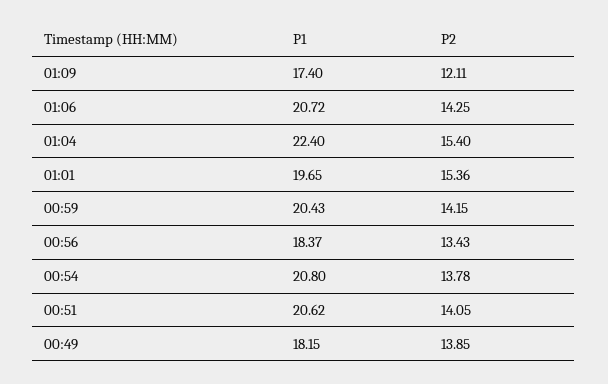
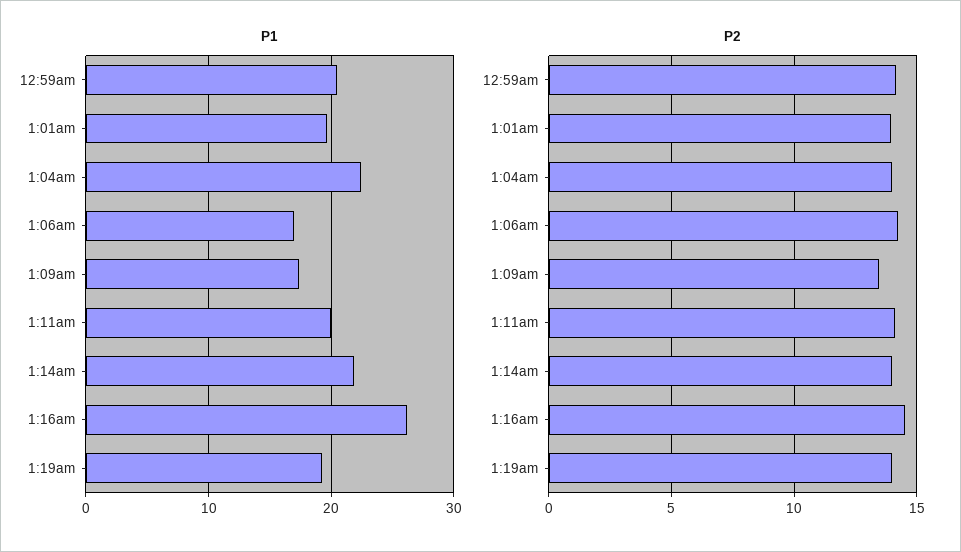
P2, 01:09: 12.11 -> 13.5
P1, 01:06: 20.72 -> 17
P2, 01:04: 15.4 -> 14
P2, 01:01: 15.36 -> 14
P1, 00:56: 18.37 -> none
P2, 00:56: 13.43 -> none
P1, 00:54: 20.8 -> none
P2, 00:54: 13.78 -> none
P1, 00:51: 20.62 -> none
P2, 00:51: 14.05 -> none
P1, 00:49: 18.15 -> none
P2, 00:49: 13.85 -> none
P1, 1:11am: none -> 20
P1, 1:14am: none -> 22
P1, 1:16am: none -> 26
P1, 1:19am: none -> 19
P2, 1:11am: none -> 14
P2, 1:14am: none -> 14
P2, 1:16am: none -> 14.5
P2, 1:19am: none -> 14

